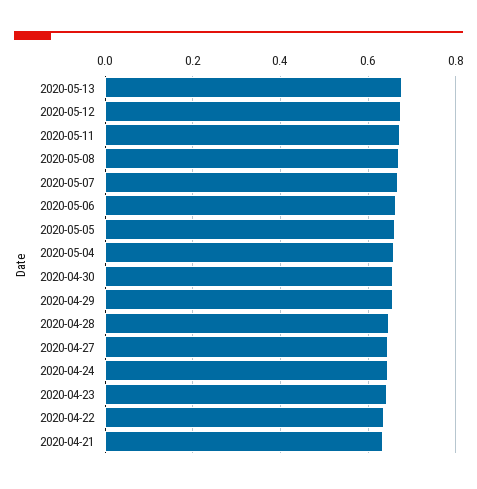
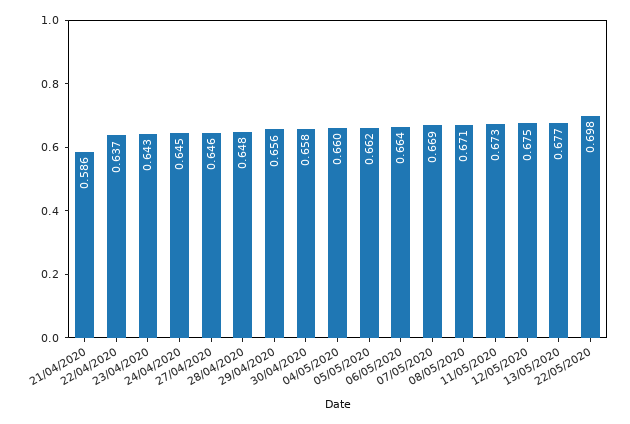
2020-04-21: 0.64 -> 0.586
22/05/2020: none -> 0.698

